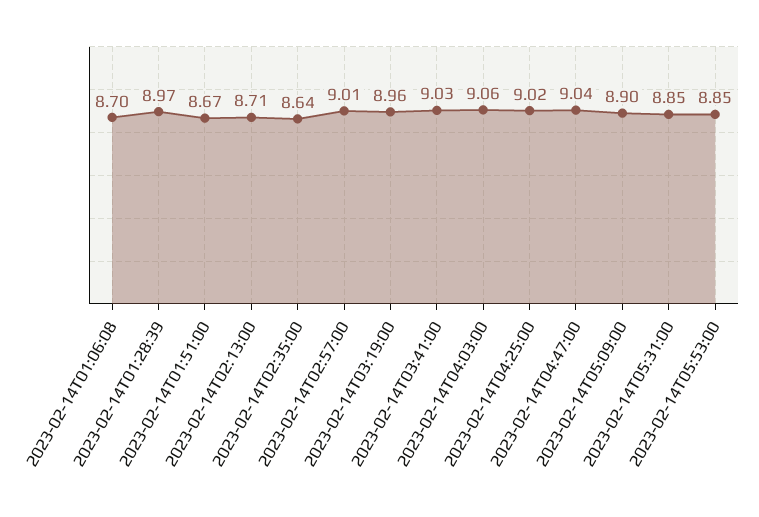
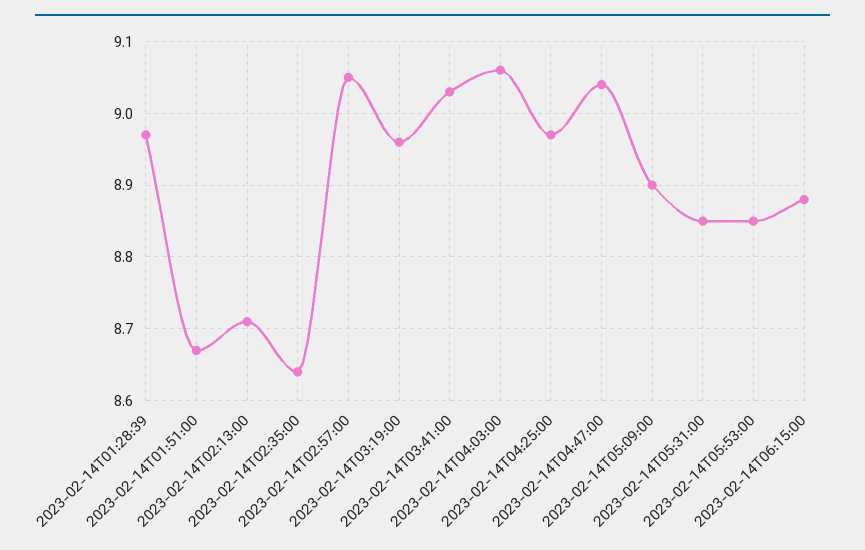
2023-02-14T01:06:08: 8.7 -> none
2023-02-14T02:57:00: 9.01 -> 9.05
2023-02-14T04:25:00: 9.02 -> 8.97
2023-02-14T06:15:00: none -> 8.88

